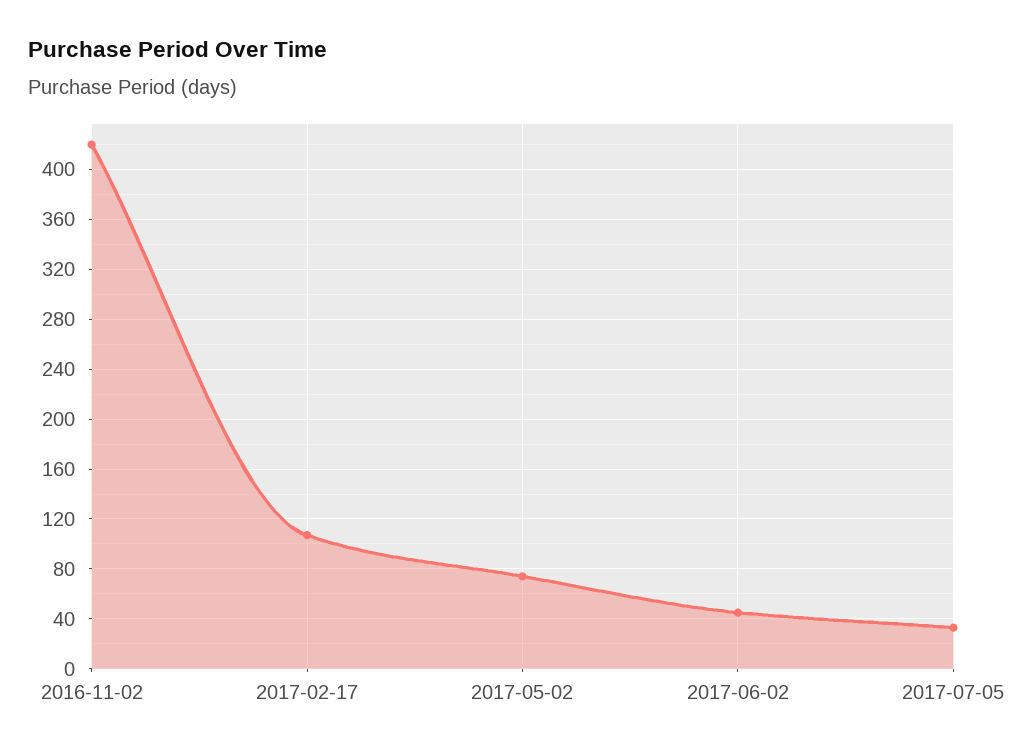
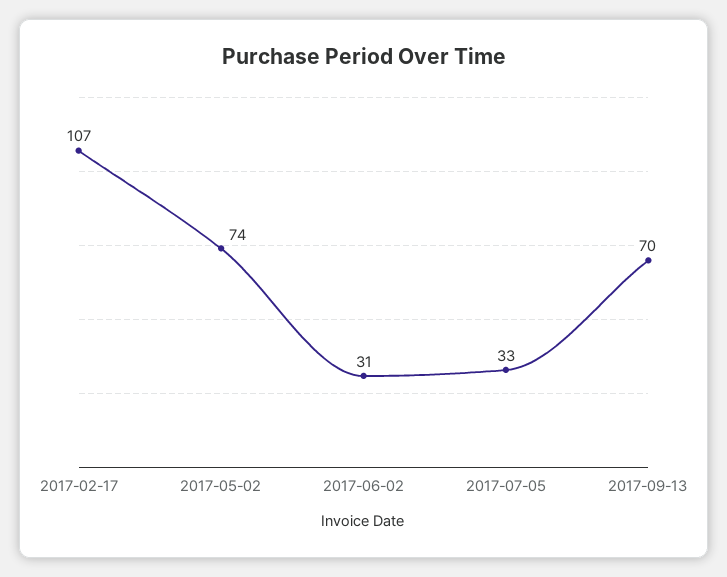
2016-11-02: 420 -> none
2017-06-02: 45 -> 31
2017-09-13: none -> 70

